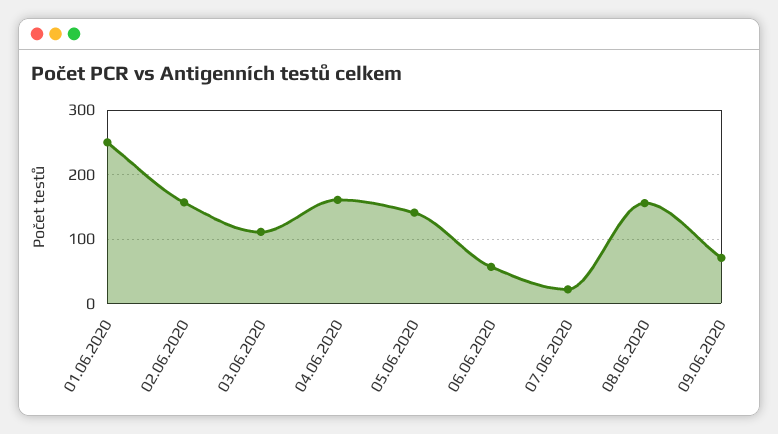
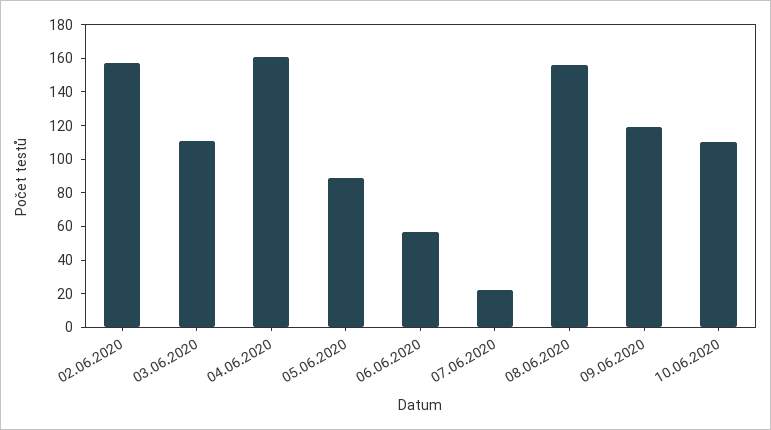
01.06.2020: 250 -> none
05.06.2020: 140 -> 90
09.06.2020: 70 -> 120
10.06.2020: none -> 110

